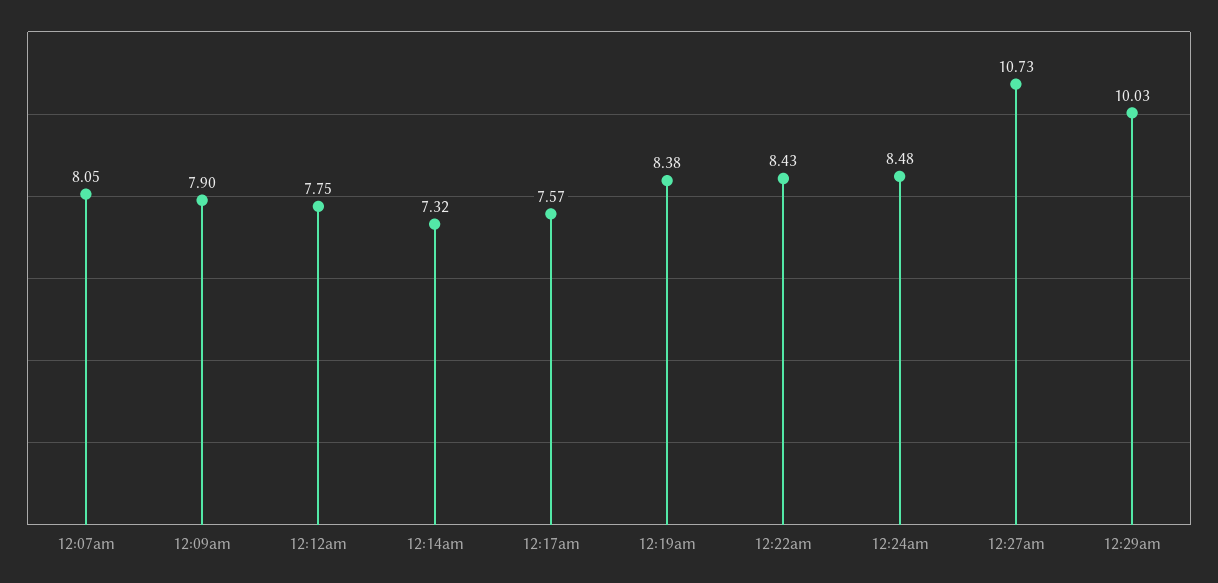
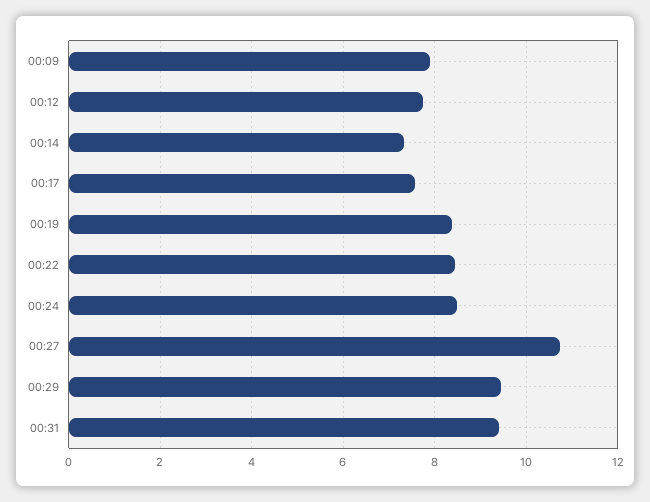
12:07am: 8.05 -> none
12:29am: 10.03 -> 9.4
00:31: none -> 9.4

